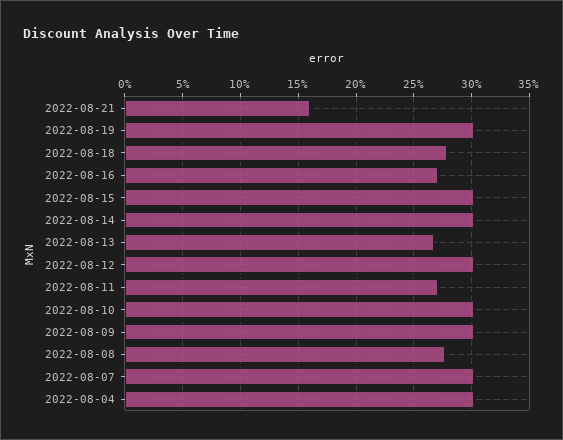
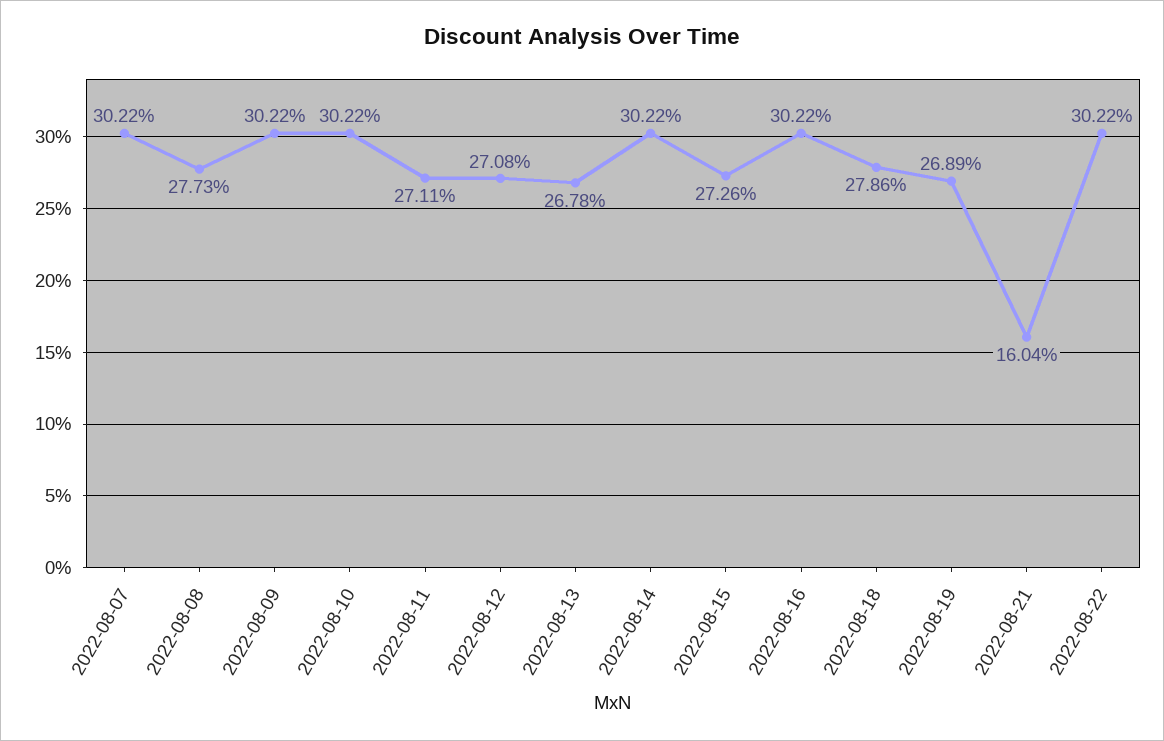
2022-08-19: 30 -> 26.89
2022-08-16: 27 -> 30.22
2022-08-15: 30 -> 27.26
2022-08-12: 30 -> 27.08
2022-08-04: 30 -> none
2022-08-22: none -> 30.22

